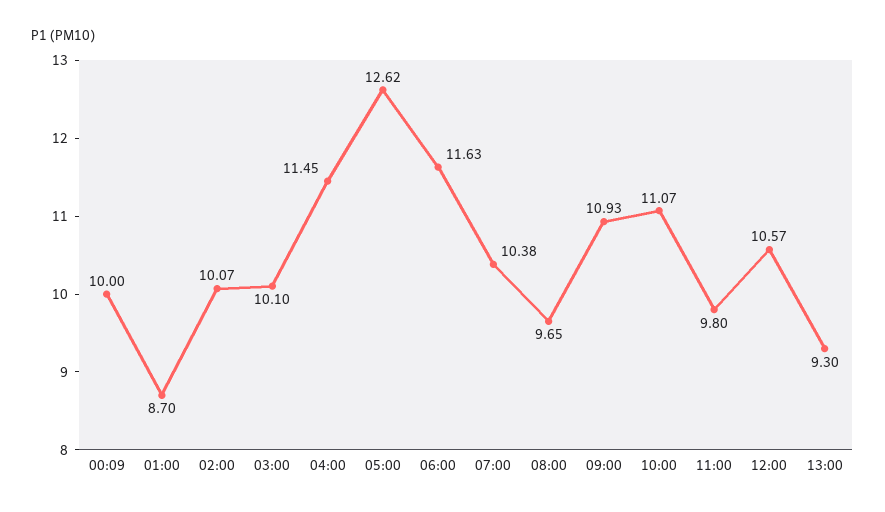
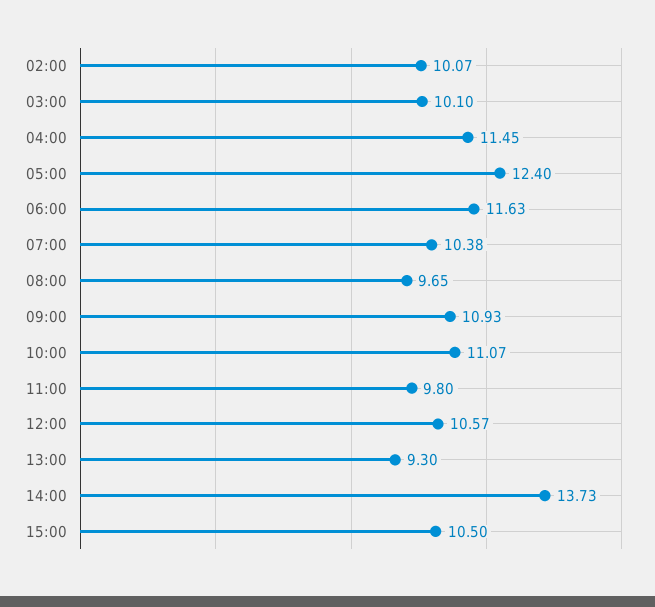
00:09: 10 -> none
01:00: 8.7 -> none
05:00: 12.62 -> 12.4
14:00: none -> 13.73
15:00: none -> 10.5

